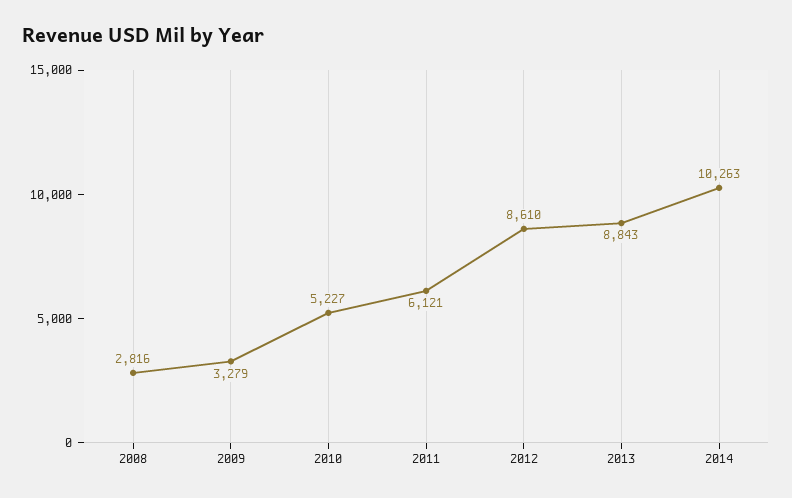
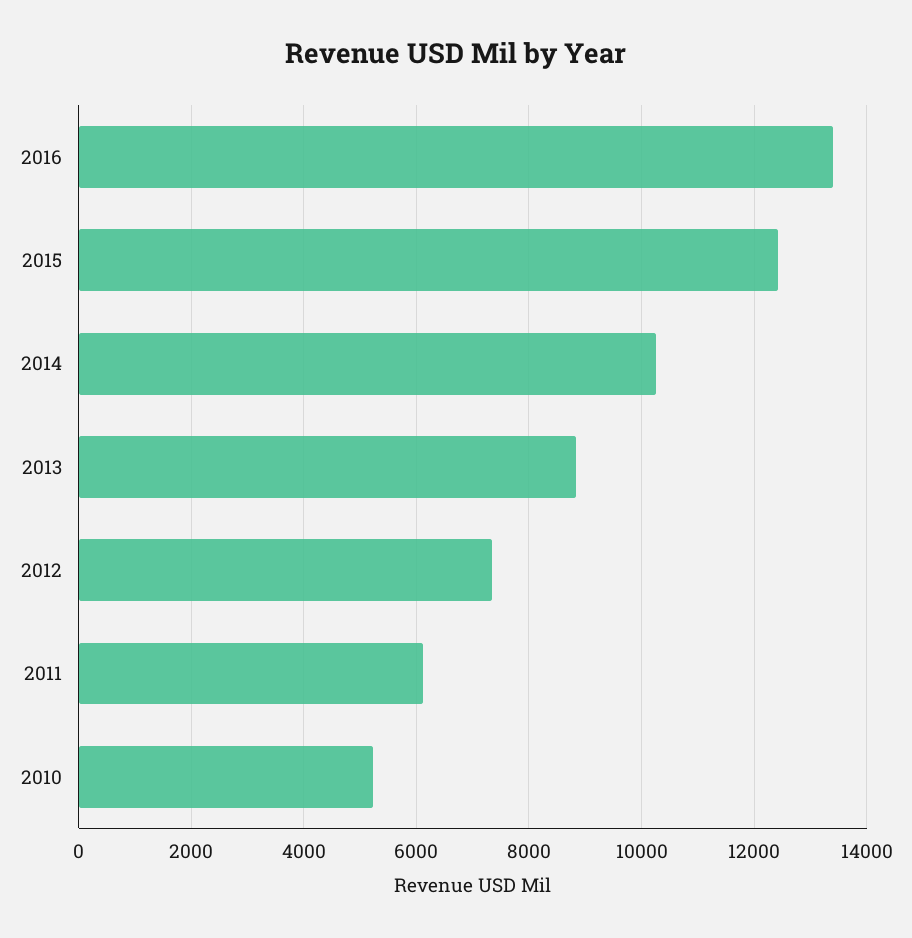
2008: 2816 -> none
2009: 3279 -> none
2012: 8610 -> 7400
2016: none -> 13400
2015: none -> 12400

